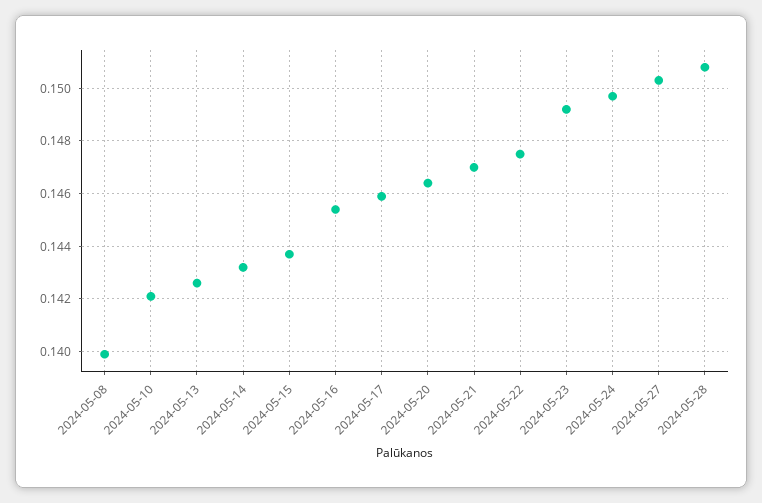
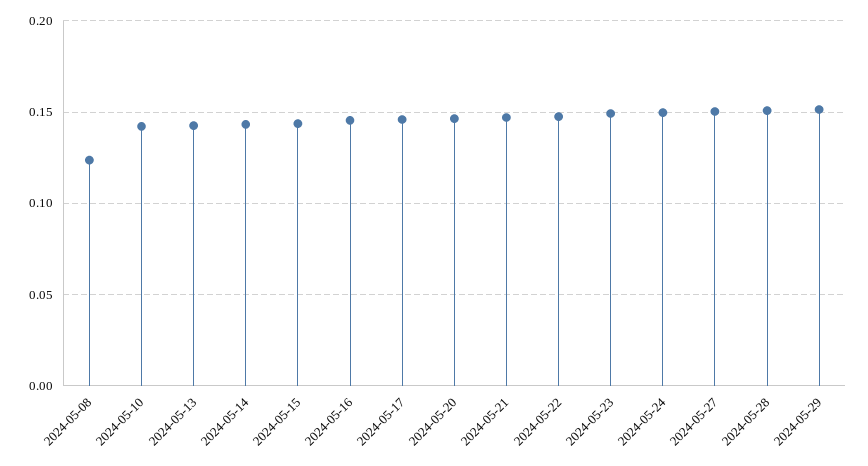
2024-05-08: 0.14 -> 0.125
2024-05-29: none -> 0.15

